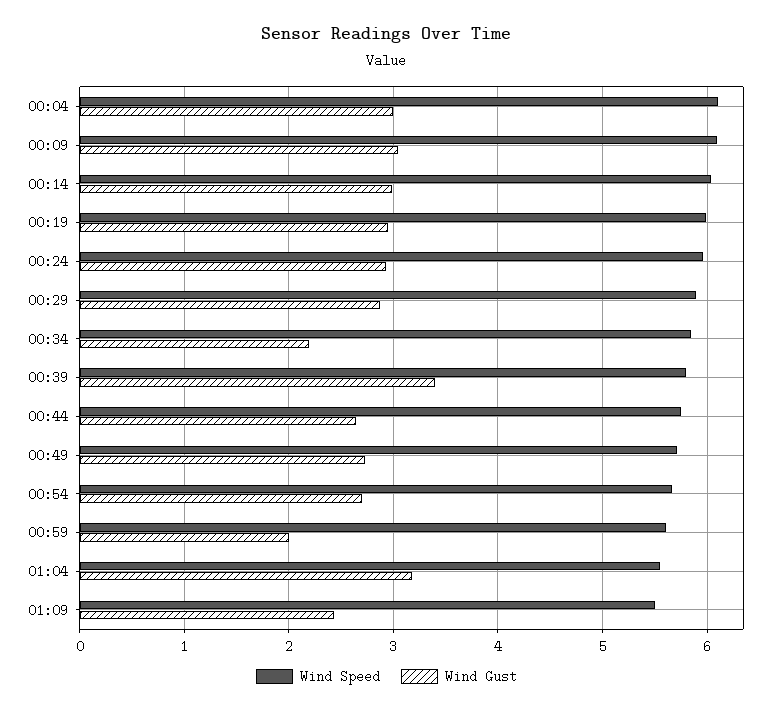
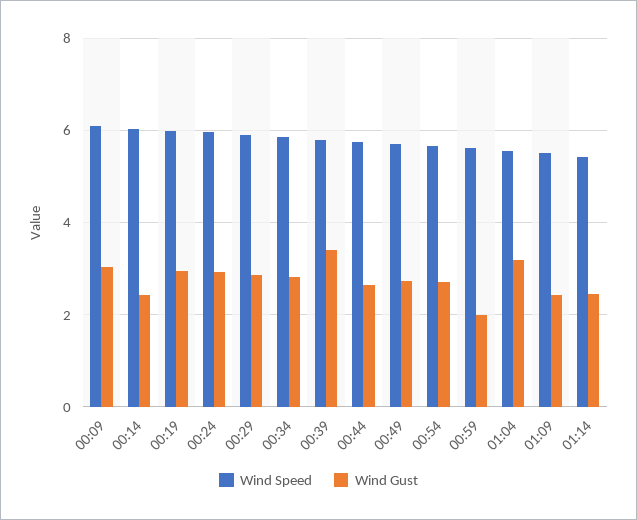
Wind Speed, 00:04: 6.1 -> none
Wind Gust, 00:04: 3 -> none
Wind Gust, 00:14: 3 -> 2.4
Wind Gust, 00:34: 2.2 -> 2.8
Wind Speed, 01:14: none -> 5.4
Wind Gust, 01:14: none -> 2.4

